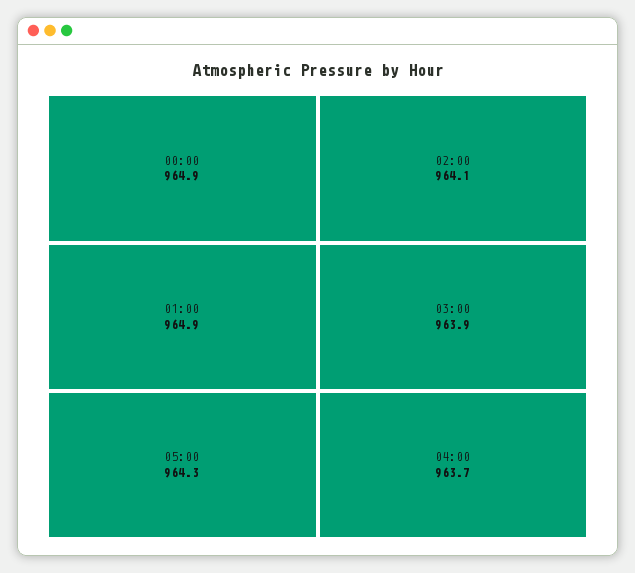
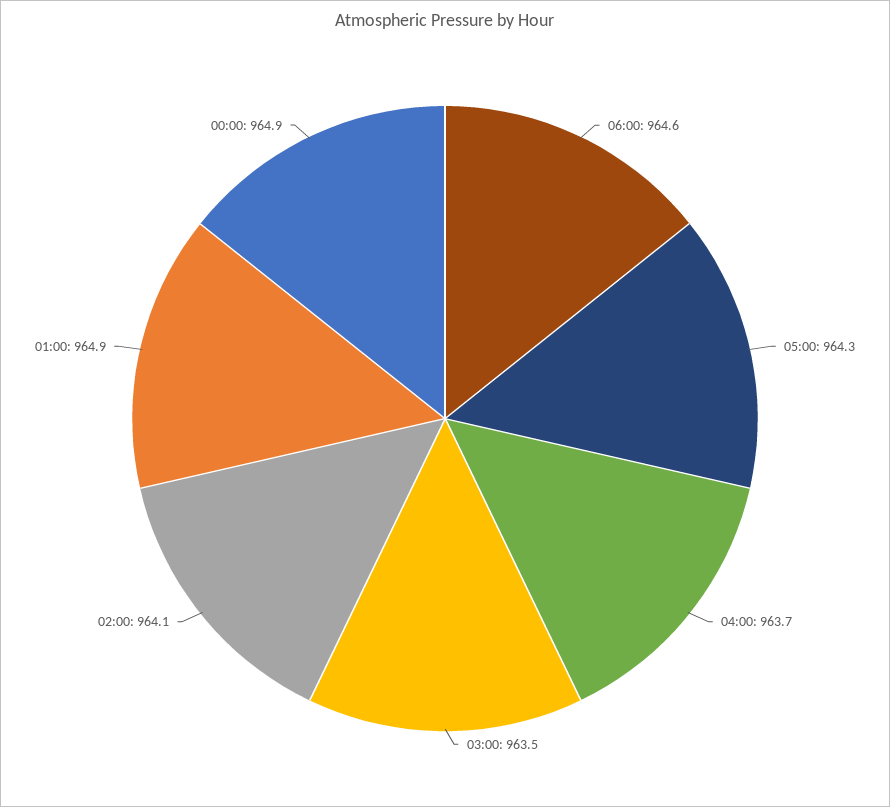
03:00: 963.9 -> 963.5
06:00: none -> 964.6

